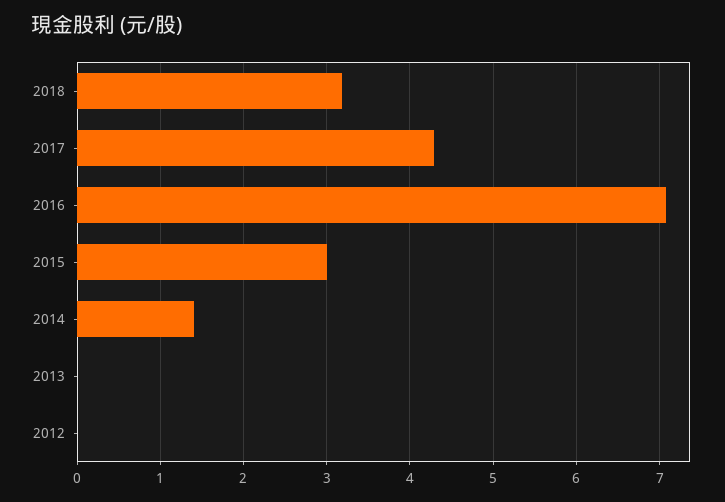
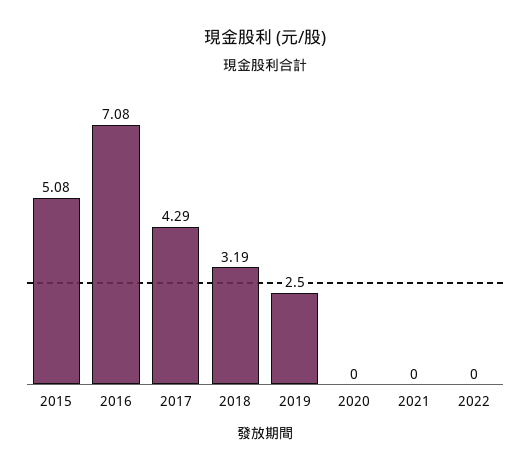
2015: 3 -> 5.08
2014: 1.4 -> none
2013: 0 -> none
2012: 0 -> none
2019: none -> 2.5
2020: none -> 0
2021: none -> 0
2022: none -> 0

